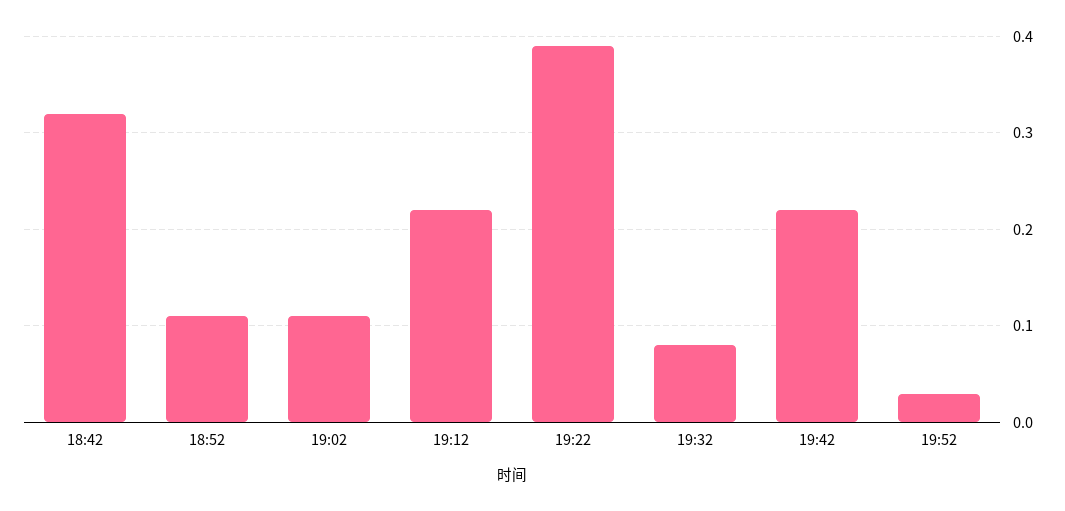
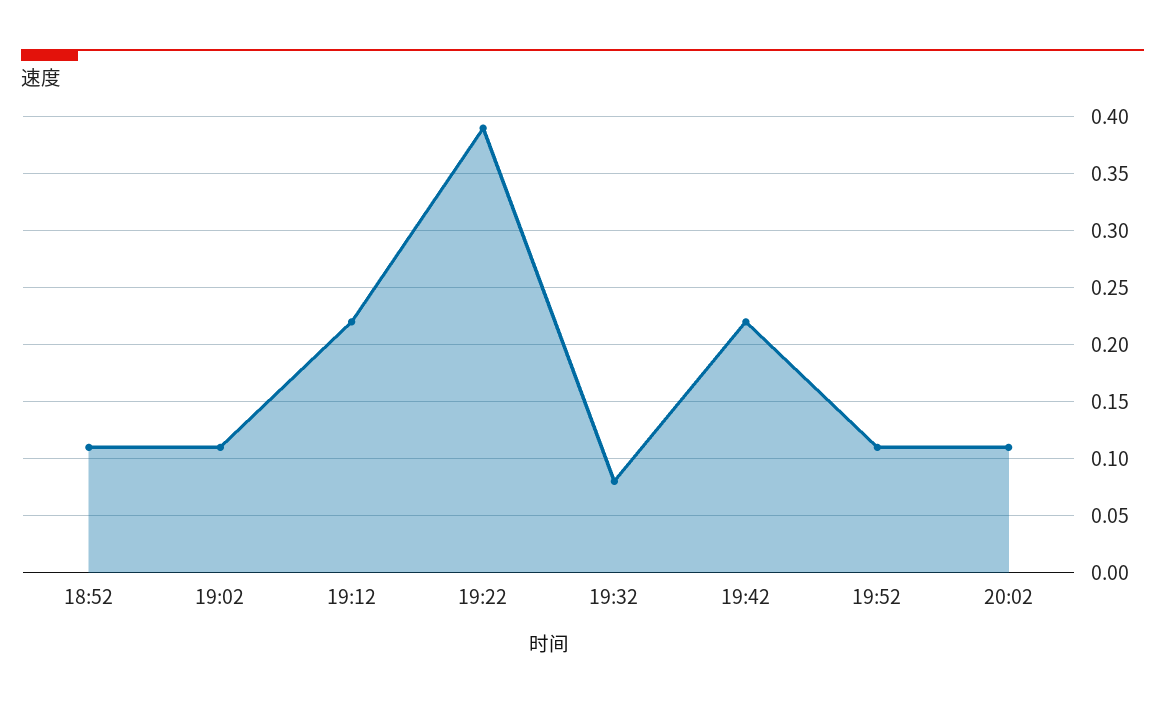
18:42: 0.32 -> none
19:52: 0.03 -> 0.11
20:02: none -> 0.11

